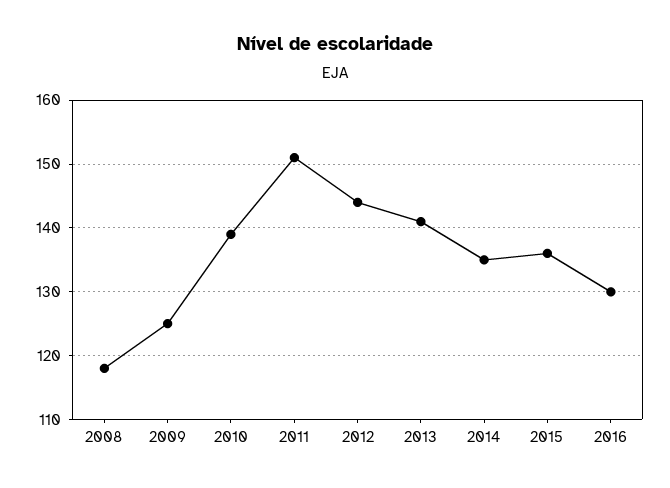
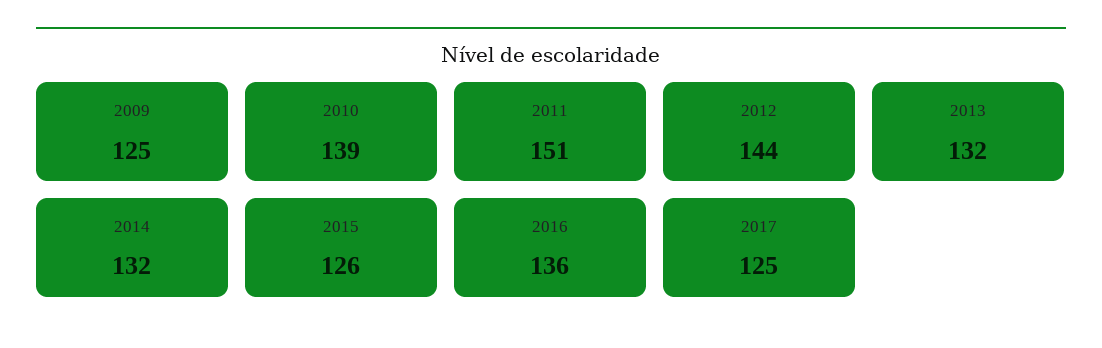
2008: 118 -> none
2013: 141 -> 132
2014: 135 -> 132
2015: 136 -> 126
2016: 130 -> 136
2017: none -> 125

